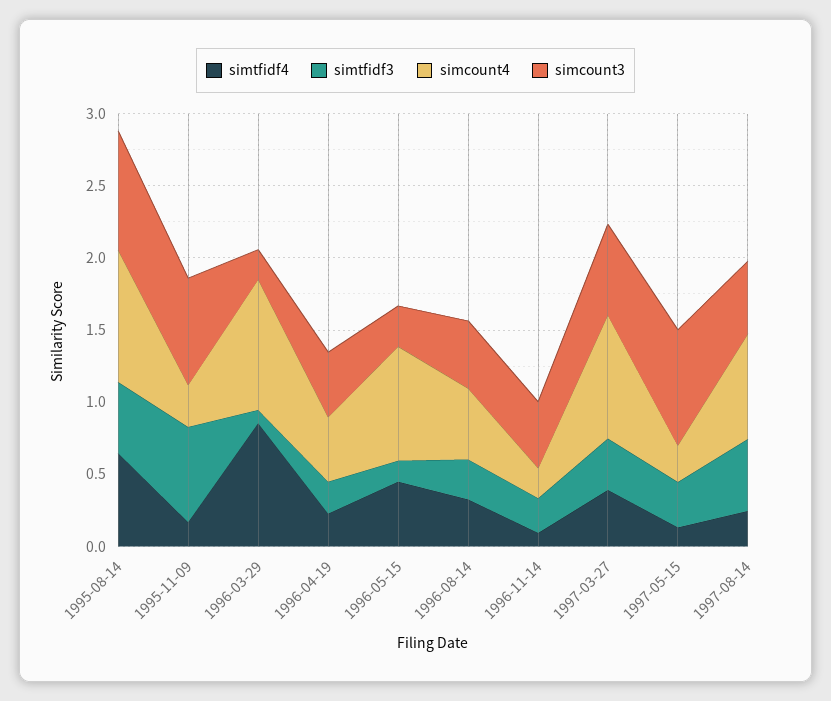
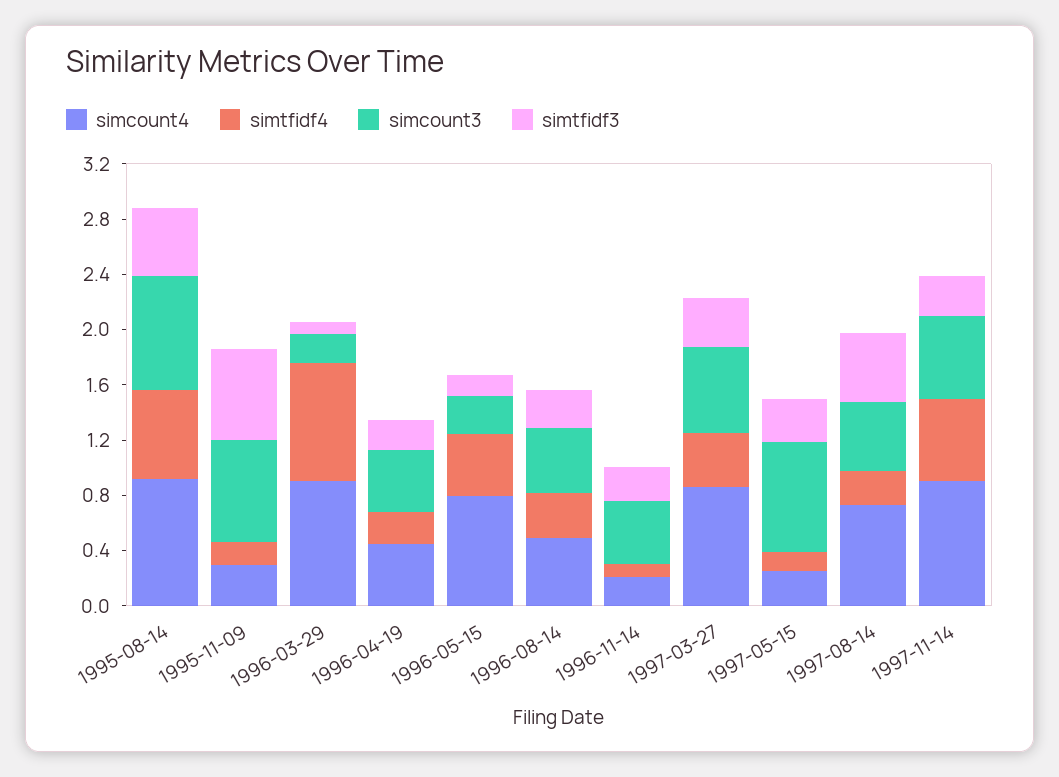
simcount4, 1997-11-14: none -> 0.9
simtfidf4, 1997-11-14: none -> 0.6
simcount3, 1997-11-14: none -> 0.6
simtfidf3, 1997-11-14: none -> 0.3

